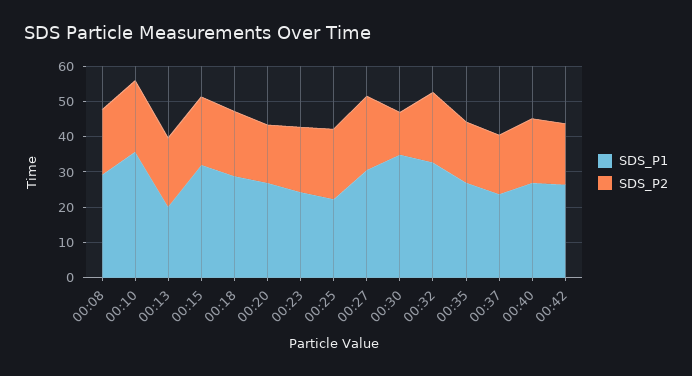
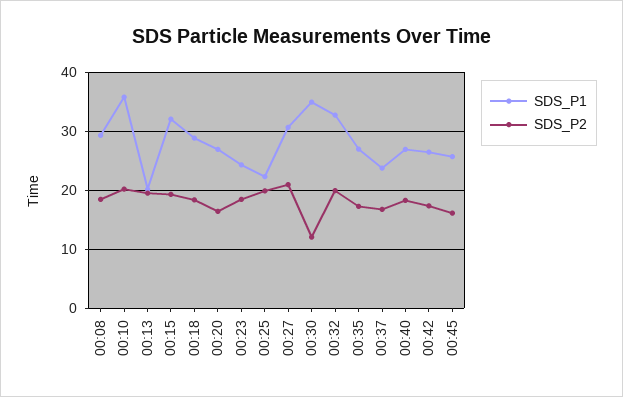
SDS_P1, 00:45: none -> 26
SDS_P2, 00:45: none -> 16

